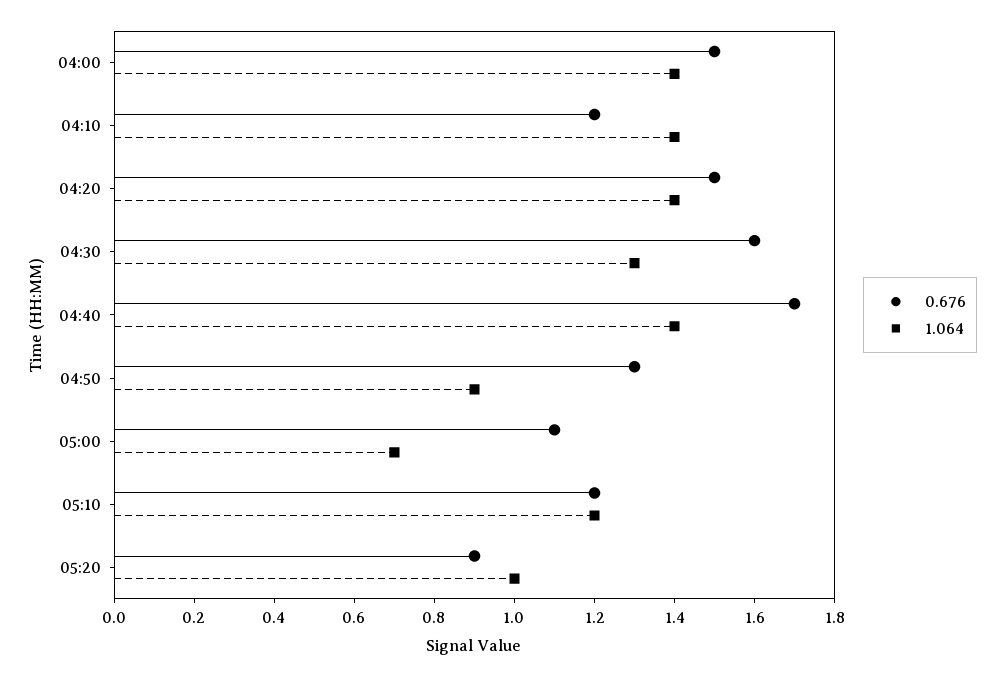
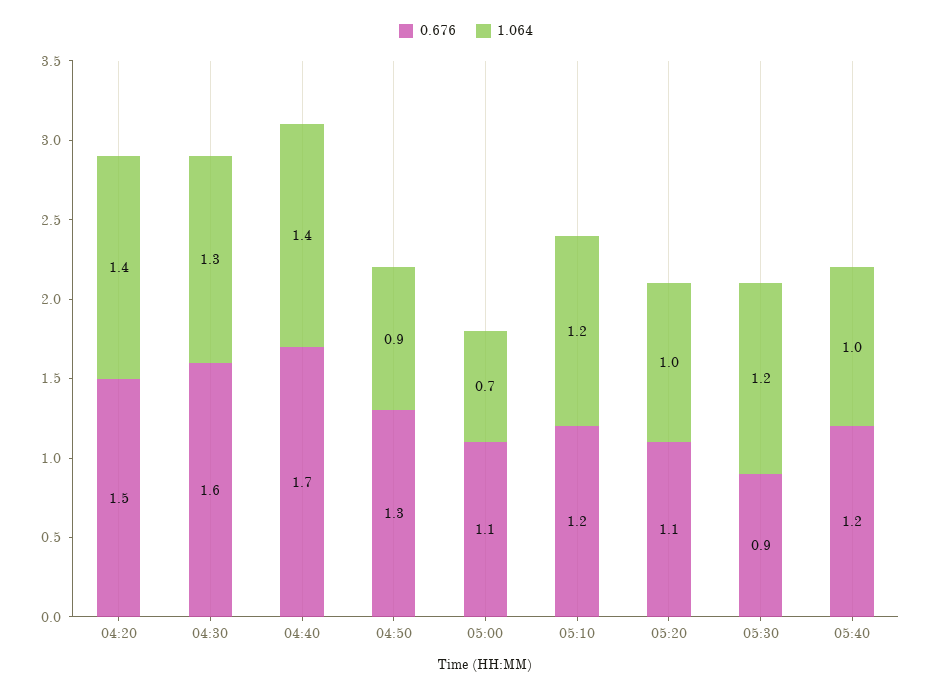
0.676, 04:00: 1.5 -> none
1.064, 04:00: 1.4 -> none
0.676, 04:10: 1.2 -> none
1.064, 04:10: 1.4 -> none
0.676, 05:20: 0.9 -> 1.1
0.676, 05:30: none -> 0.9
1.064, 05:30: none -> 1.2
0.676, 05:40: none -> 1.2
1.064, 05:40: none -> 1

